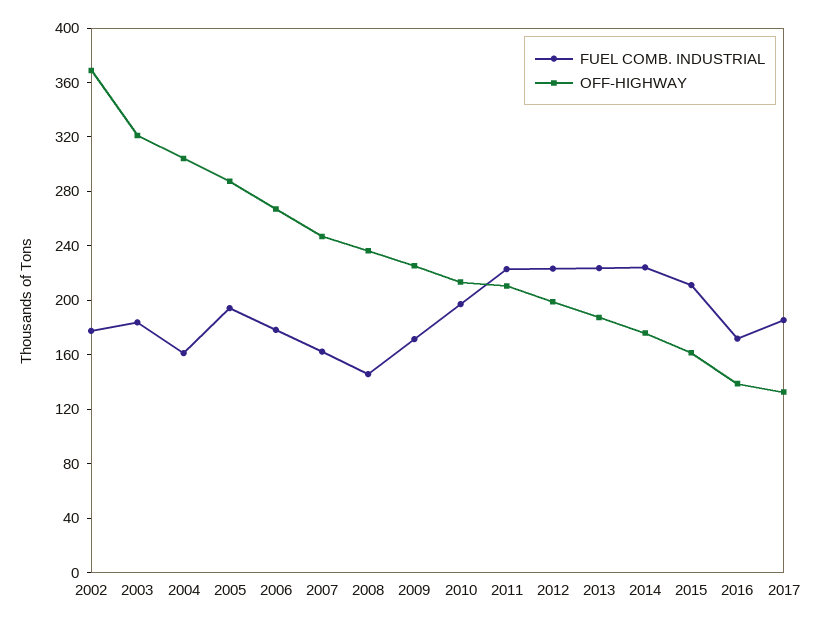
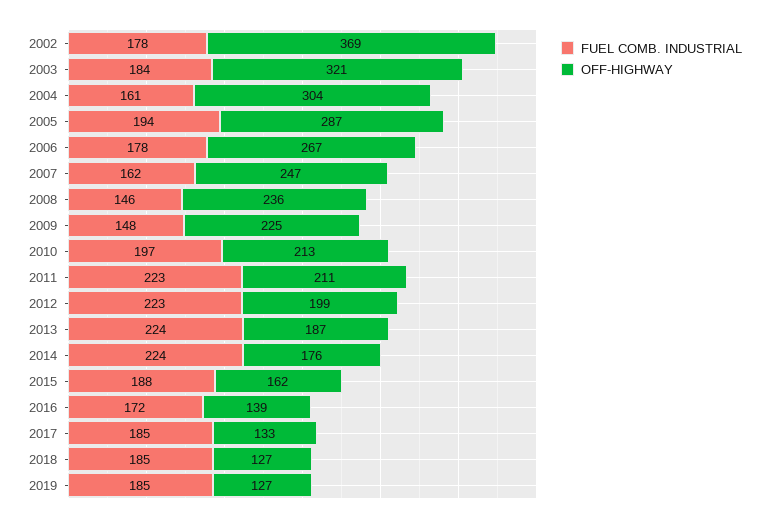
FUEL COMB. INDUSTRIAL, 2009: 170 -> 148
FUEL COMB. INDUSTRIAL, 2015: 210 -> 188
FUEL COMB. INDUSTRIAL, 2018: none -> 185
OFF-HIGHWAY, 2018: none -> 127
FUEL COMB. INDUSTRIAL, 2019: none -> 185
OFF-HIGHWAY, 2019: none -> 127

